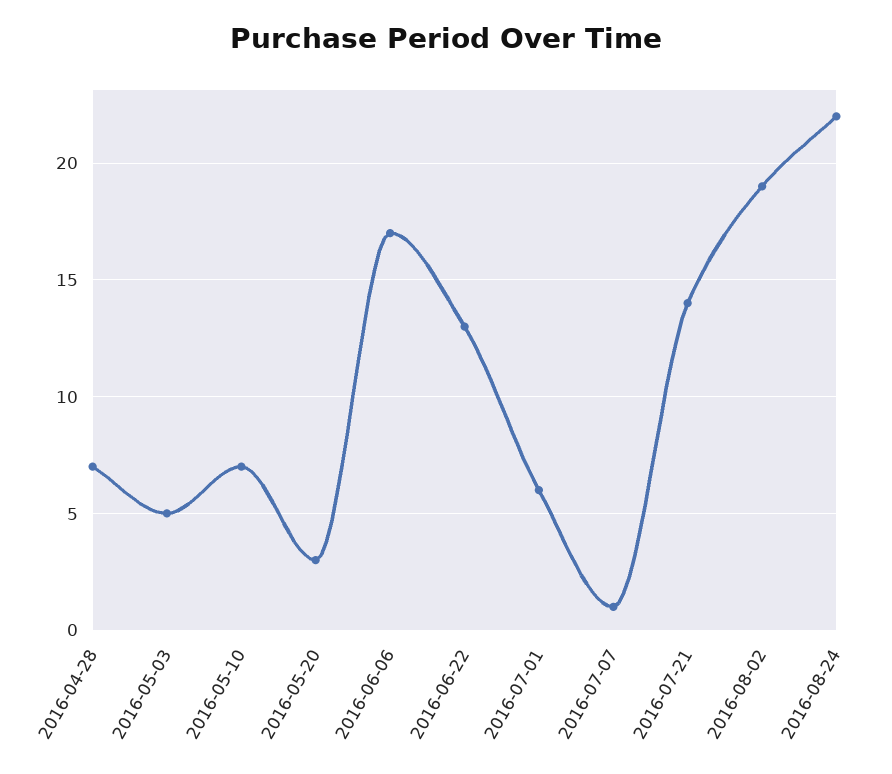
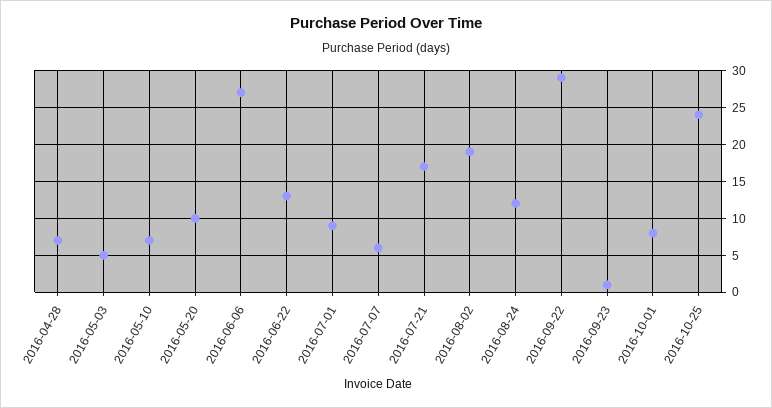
2016-05-20: 3 -> 10
2016-06-06: 17 -> 27
2016-07-01: 6 -> 9
2016-07-07: 1 -> 6
2016-07-21: 14 -> 17
2016-08-24: 22 -> 12
2016-09-22: none -> 29
2016-09-23: none -> 1
2016-10-01: none -> 8
2016-10-25: none -> 24

